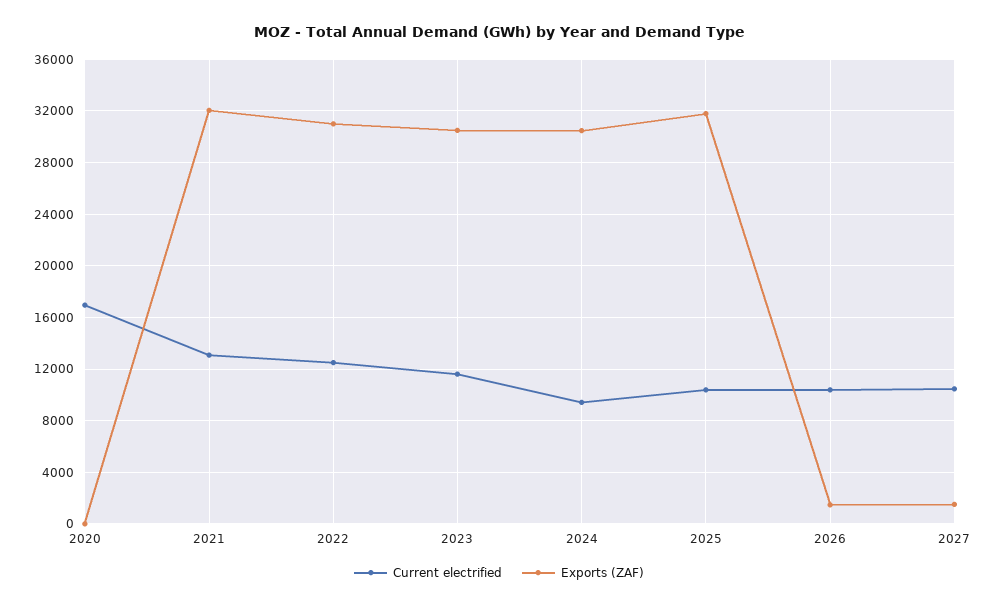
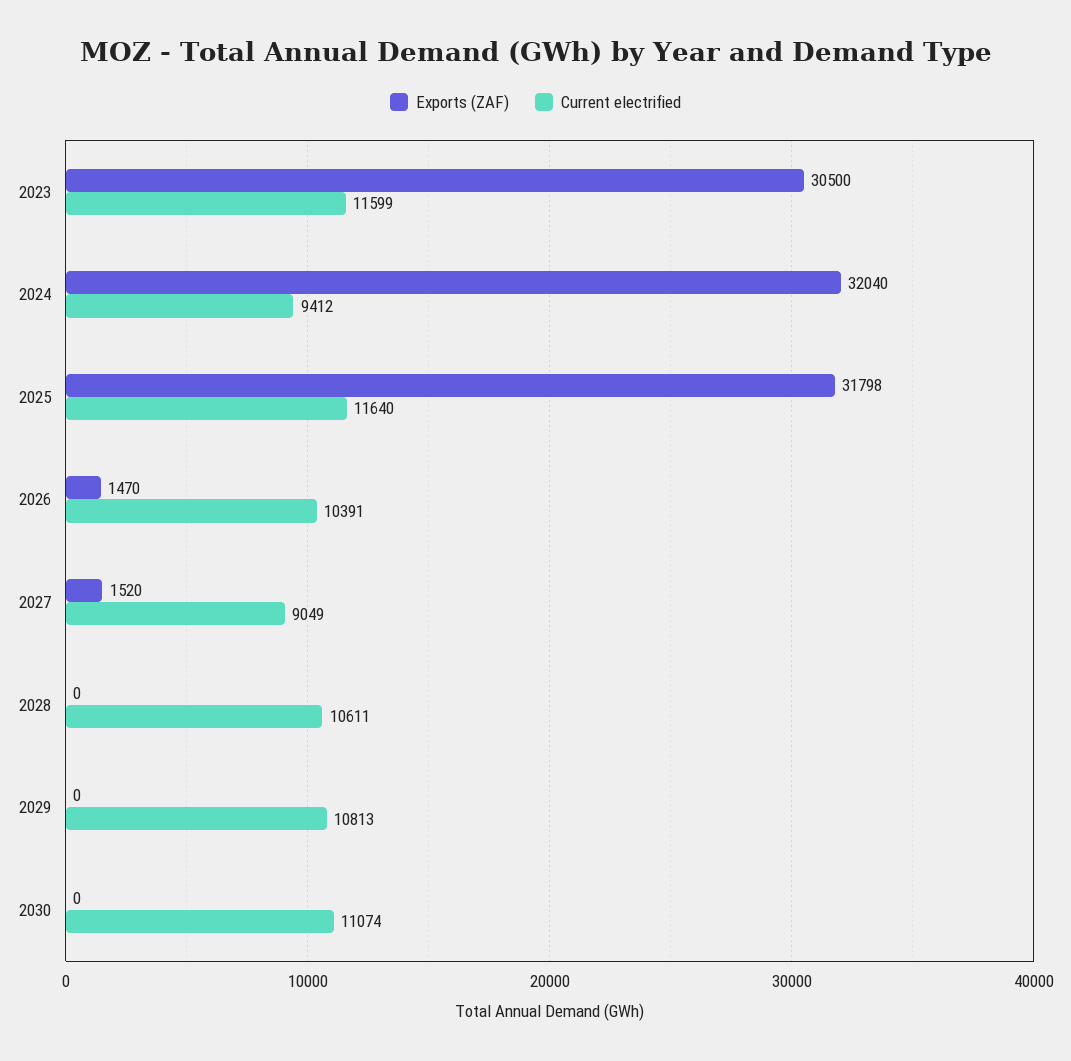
Current electrified, 2020: 17000 -> none
Exports (ZAF), 2020: 0 -> none
Current electrified, 2021: 13000 -> none
Exports (ZAF), 2021: 32000 -> none
Current electrified, 2022: 12500 -> none
Exports (ZAF), 2022: 31000 -> none
Exports (ZAF), 2024: 30500 -> 32040
Current electrified, 2025: 10500 -> 11640
Current electrified, 2027: 10500 -> 9049
Exports (ZAF), 2028: none -> 0
Current electrified, 2028: none -> 10611
Exports (ZAF), 2029: none -> 0
Current electrified, 2029: none -> 10813
Exports (ZAF), 2030: none -> 0
Current electrified, 2030: none -> 11074

